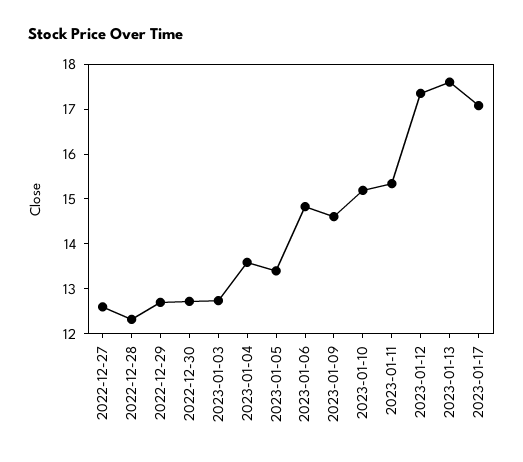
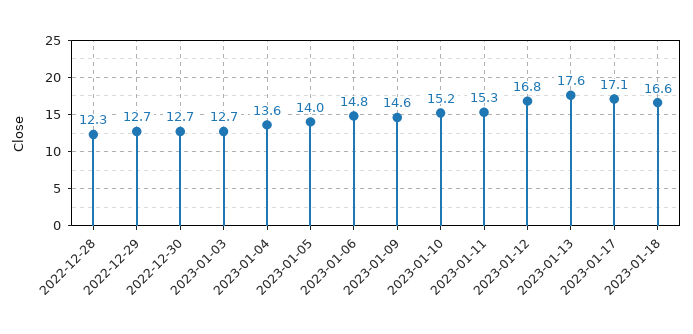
2022-12-27: 12.6 -> none
2023-01-05: 13.4 -> 14
2023-01-12: 17.4 -> 16.8
2023-01-18: none -> 16.6

